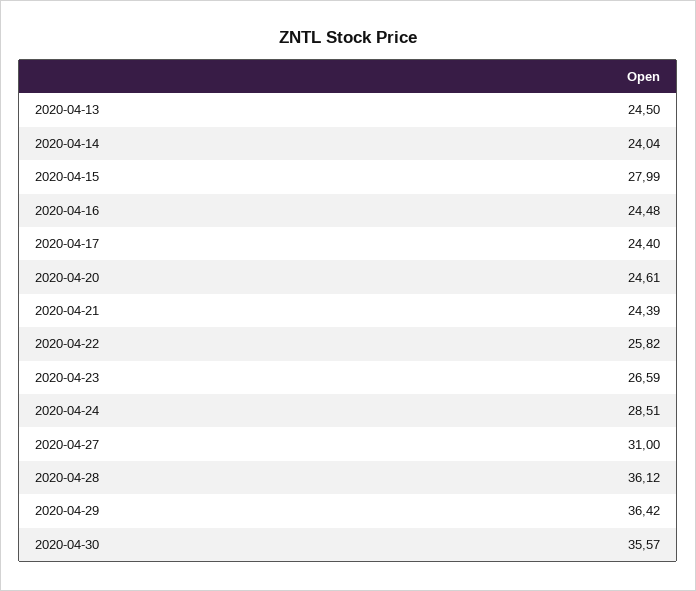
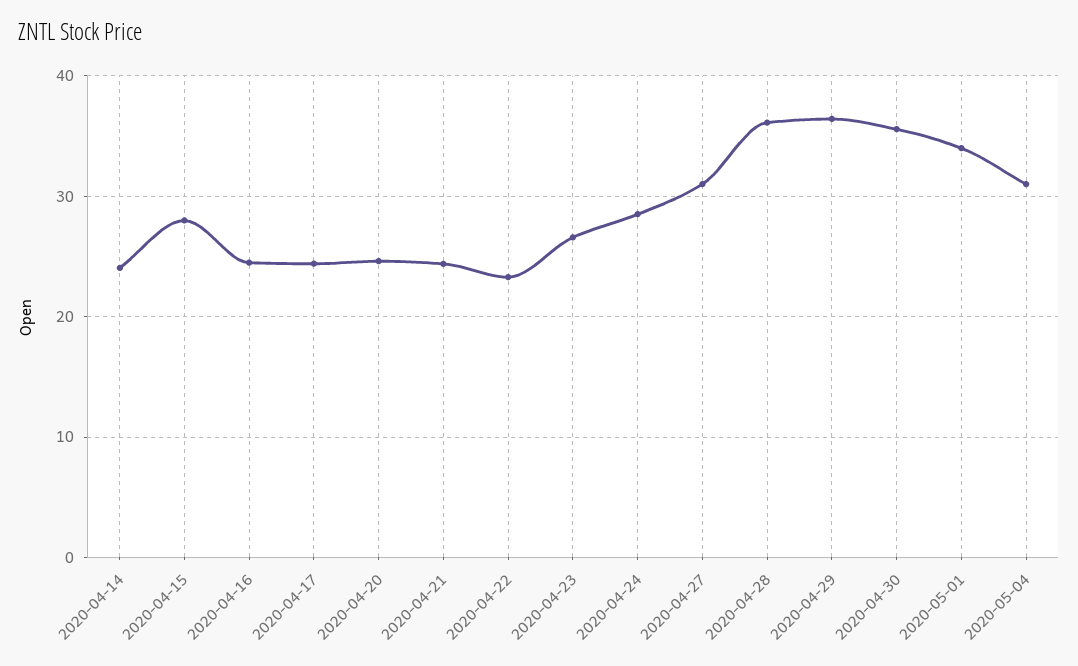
2020-04-13: 24.5 -> none
2020-04-22: 25.82 -> 23
2020-05-01: none -> 34
2020-05-04: none -> 31

